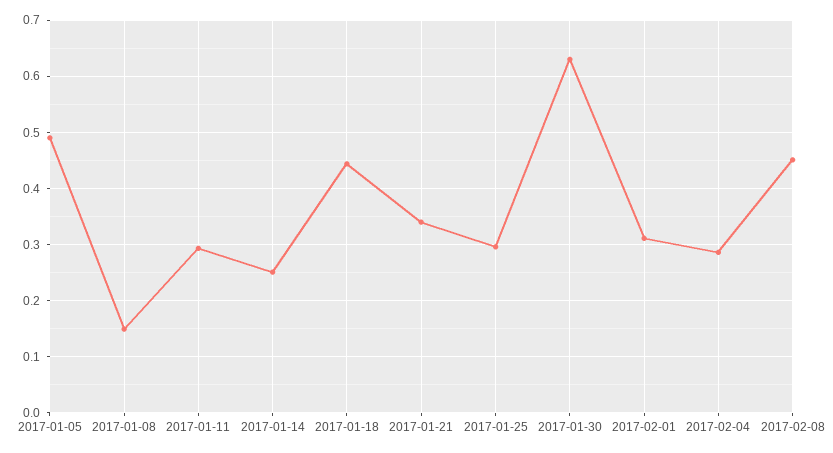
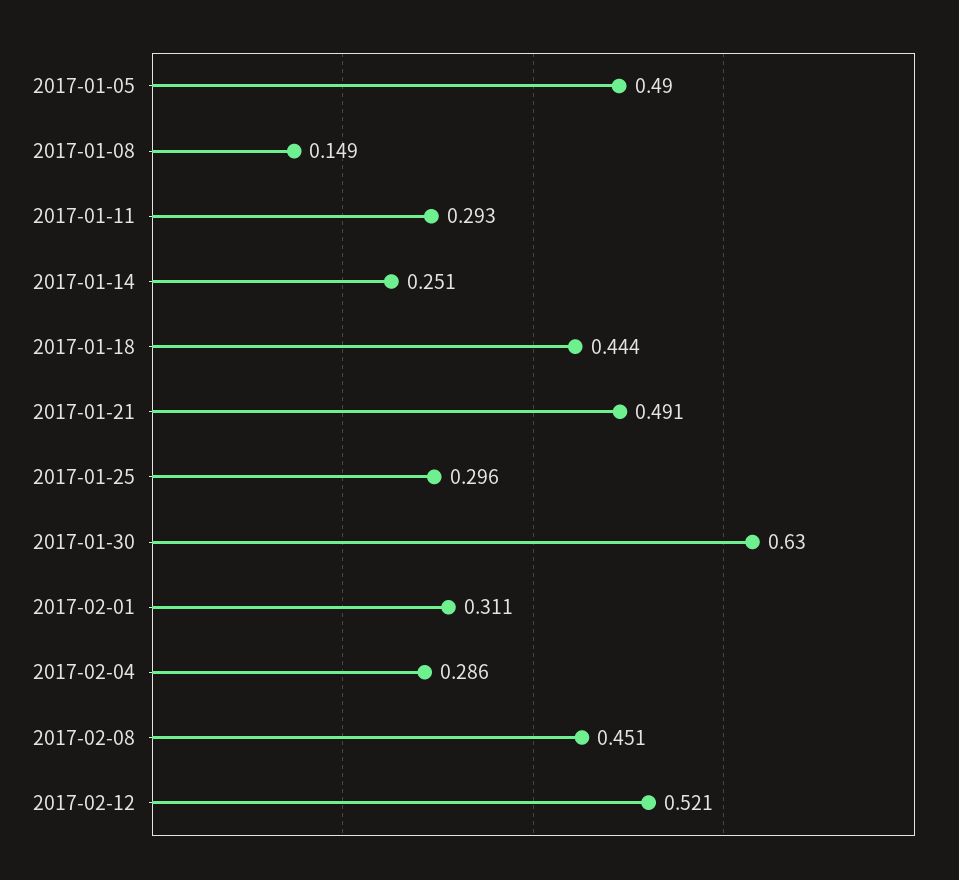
2017-01-21: 0.34 -> 0.491
2017-02-12: none -> 0.521

